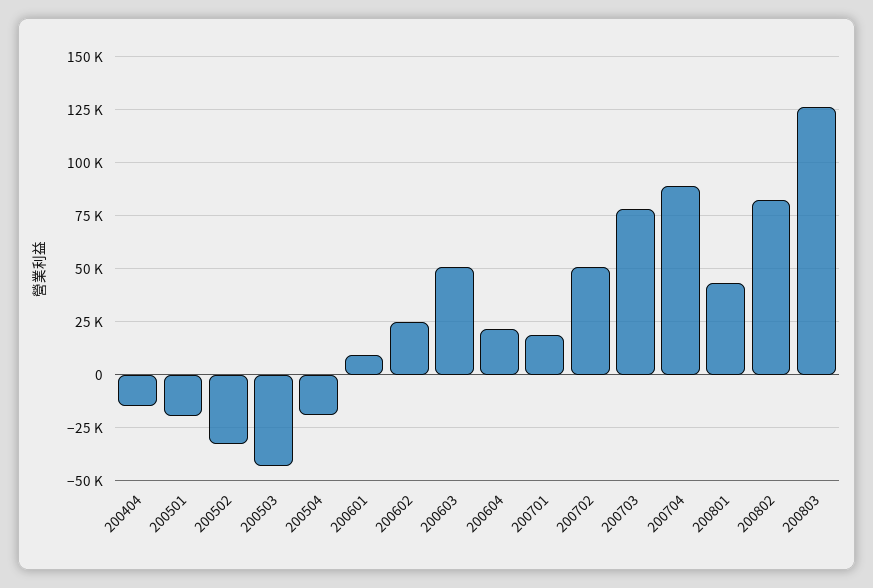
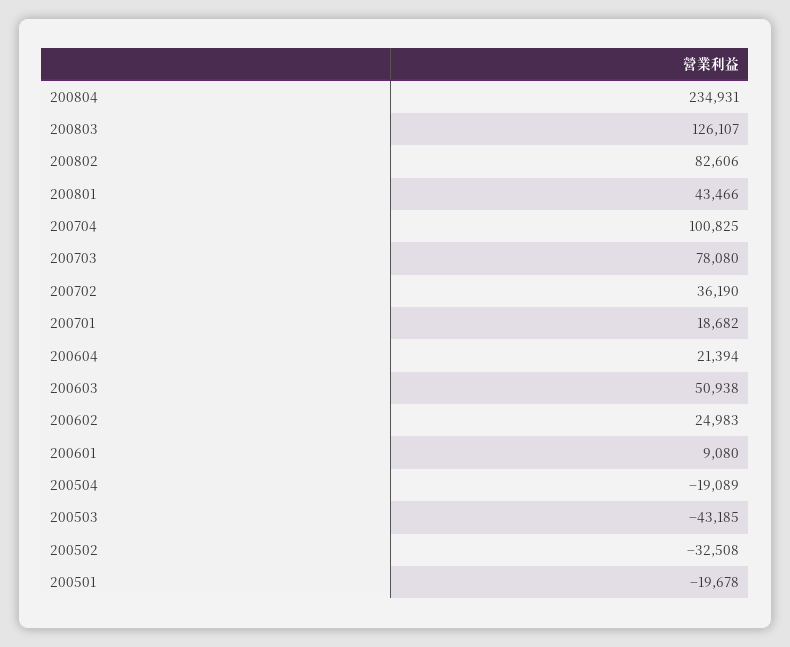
200404: -15000 -> none
200702: 50000 -> 36190
200704: 90000 -> 100825
200804: none -> 234931

